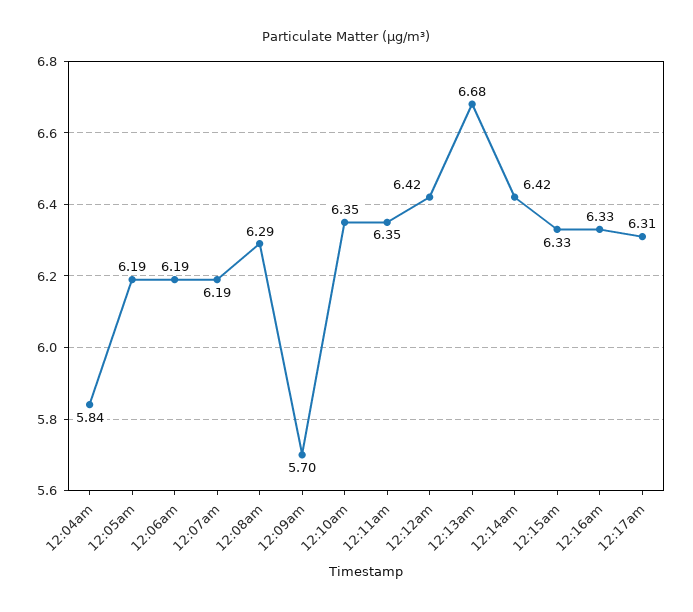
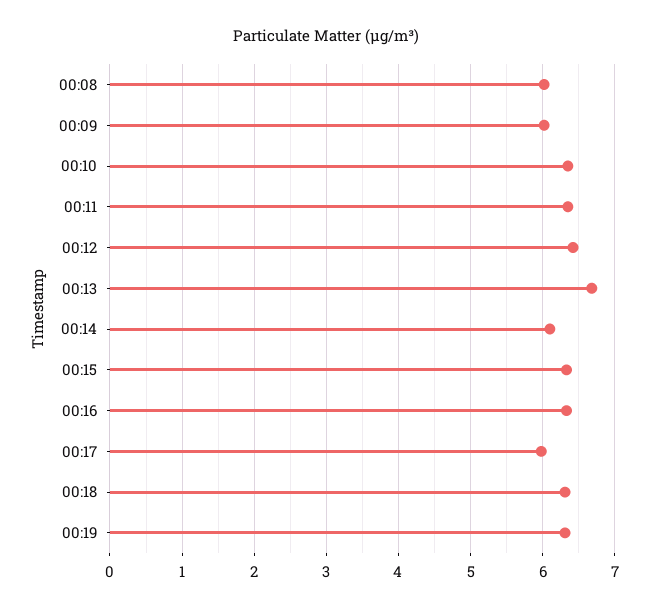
12:04am: 5.84 -> none
12:05am: 6.19 -> none
12:06am: 6.19 -> none
12:07am: 6.19 -> none
12:08am: 6.29 -> 6
12:09am: 5.7 -> 6
12:14am: 6.42 -> 6.1
12:17am: 6.31 -> 6
00:18: none -> 6.3
00:19: none -> 6.3

